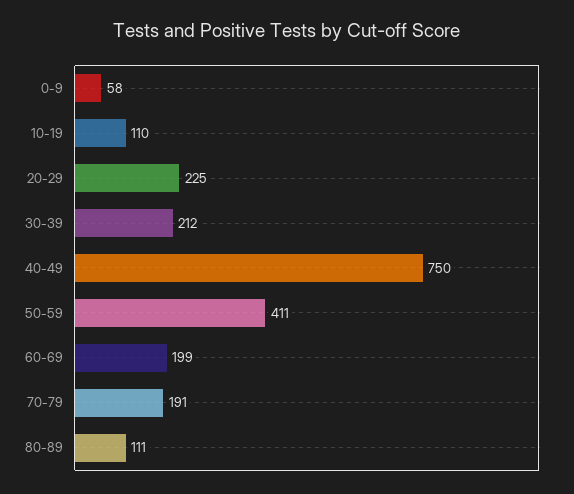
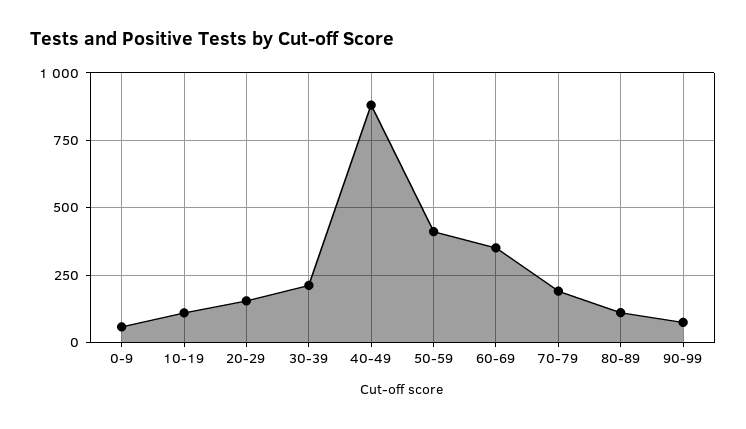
20-29: 225 -> 150
40-49: 750 -> 875
60-69: 199 -> 350
90-99: none -> 75

